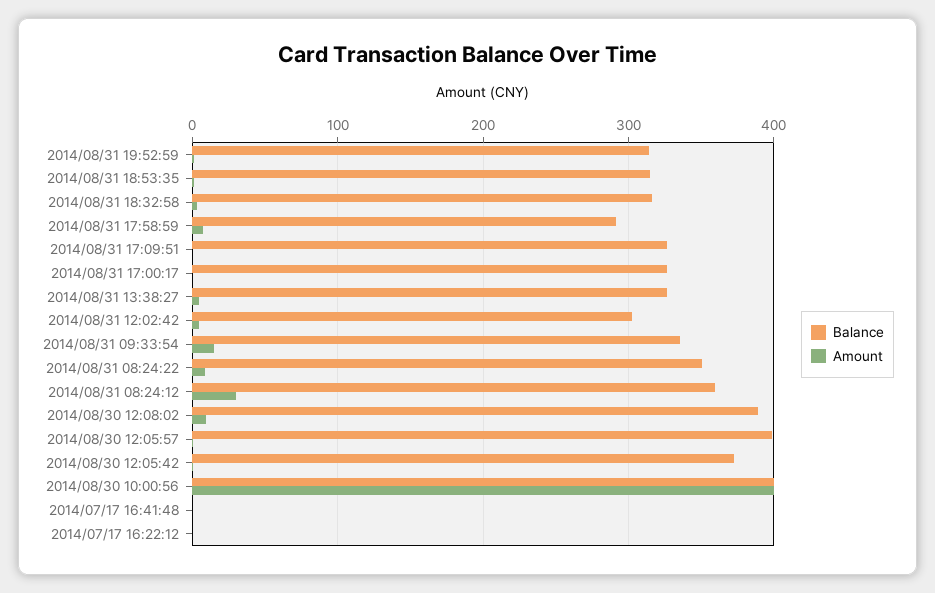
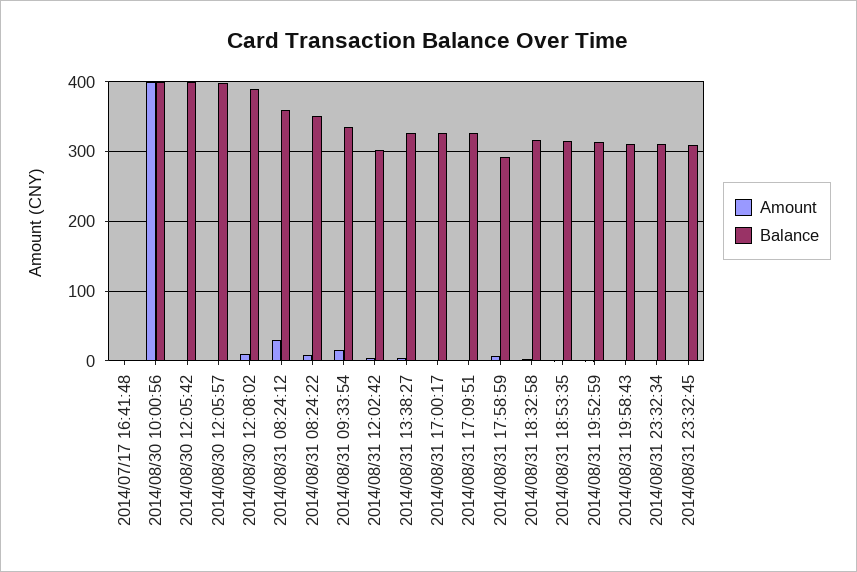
Balance, 2014/08/30 12:05:42: 370 -> 400
Balance, 2014/07/17 16:22:12: 0 -> none
Amount, 2014/07/17 16:22:12: 0 -> none
Amount, 2014/08/31 19:58:43: none -> 0
Balance, 2014/08/31 19:58:43: none -> 310
Amount, 2014/08/31 23:32:34: none -> 0
Balance, 2014/08/31 23:32:34: none -> 310
Amount, 2014/08/31 23:32:45: none -> 0
Balance, 2014/08/31 23:32:45: none -> 310

